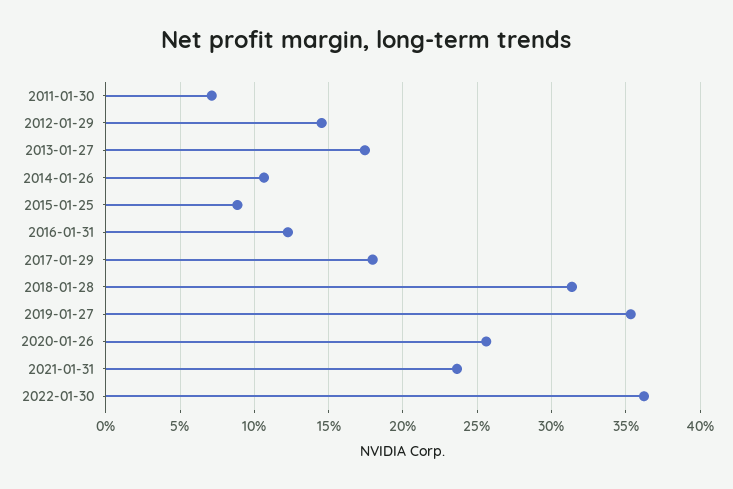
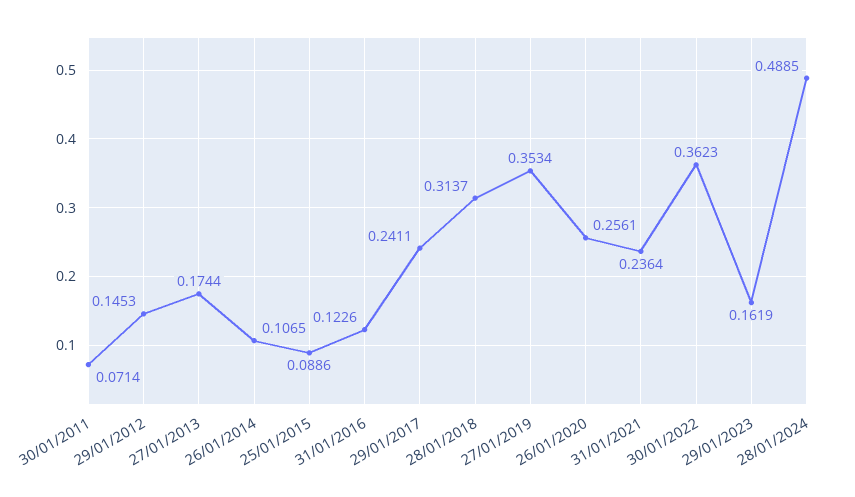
2017-01-29: 0.18 -> 0.2411
29/01/2023: none -> 0.1619
28/01/2024: none -> 0.4885

